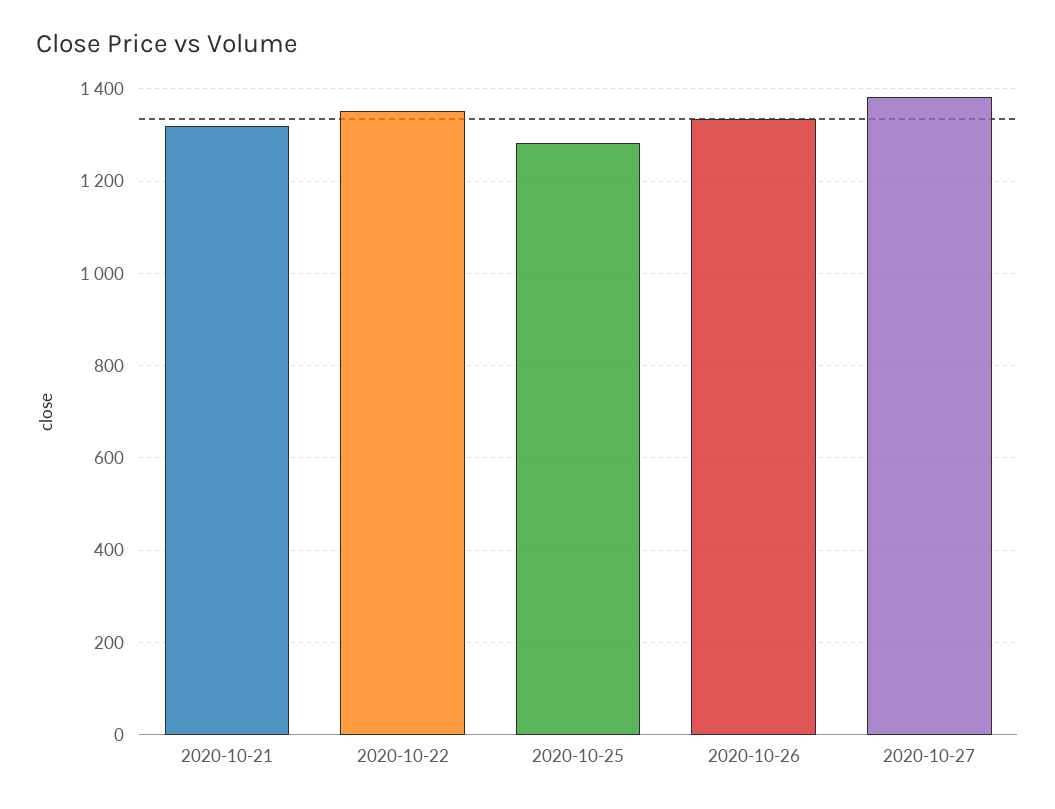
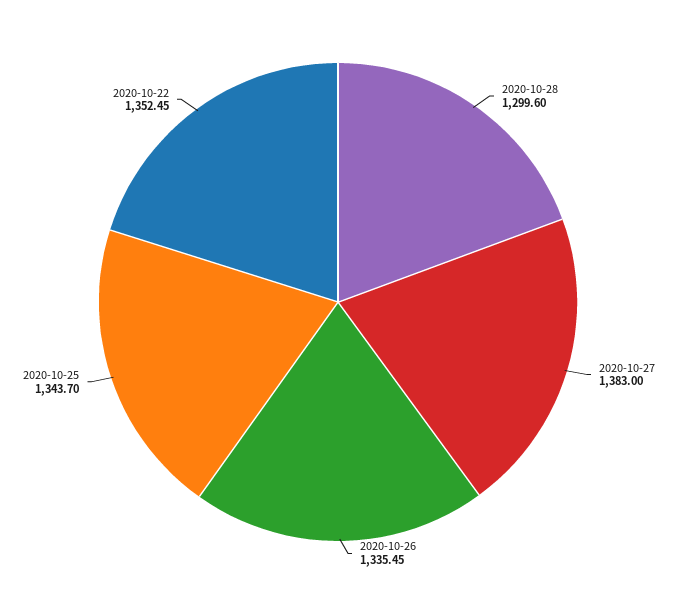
2020-10-21: 1320 -> none
2020-10-25: 1280 -> 1343.7
2020-10-28: none -> 1299.6

